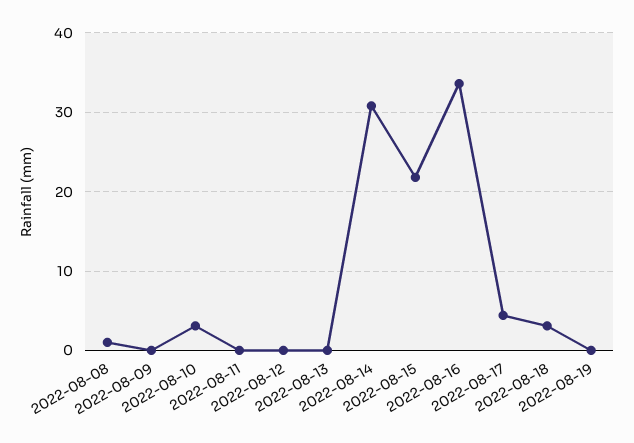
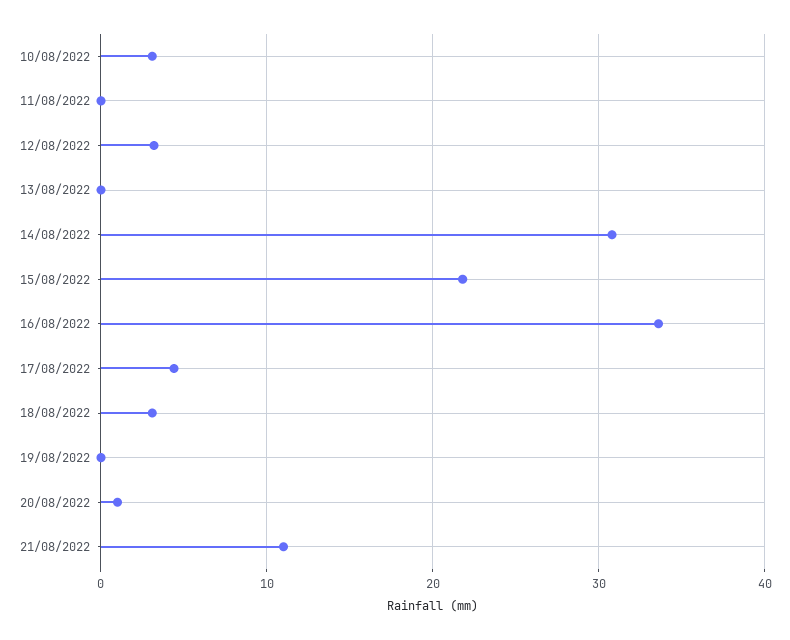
2022-08-08: 1 -> none
2022-08-09: 0 -> none
2022-08-12: 0 -> 3
20/08/2022: none -> 1
21/08/2022: none -> 11

